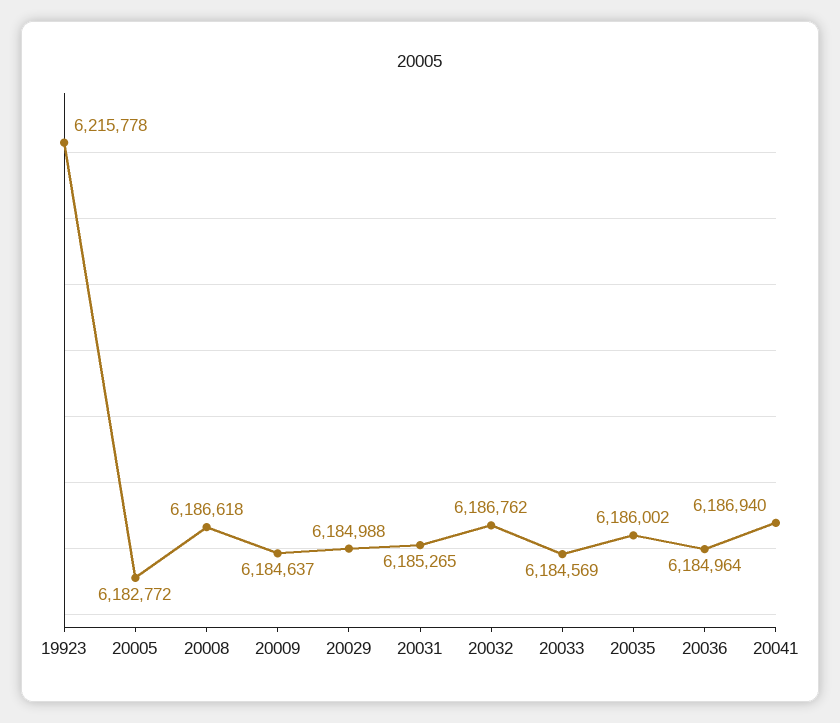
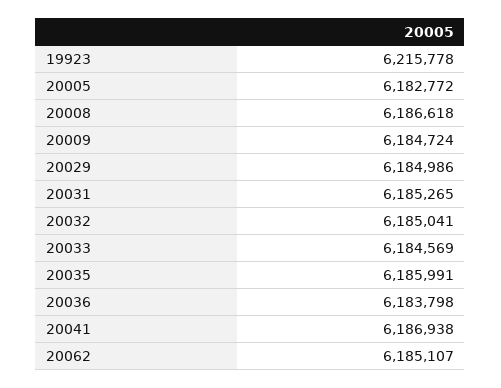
20009: 6184637 -> 6184724
20029: 6184988 -> 6184986
20032: 6186762 -> 6185041
20035: 6186002 -> 6185991
20036: 6184964 -> 6183798
20041: 6186940 -> 6186938
20062: none -> 6185107

